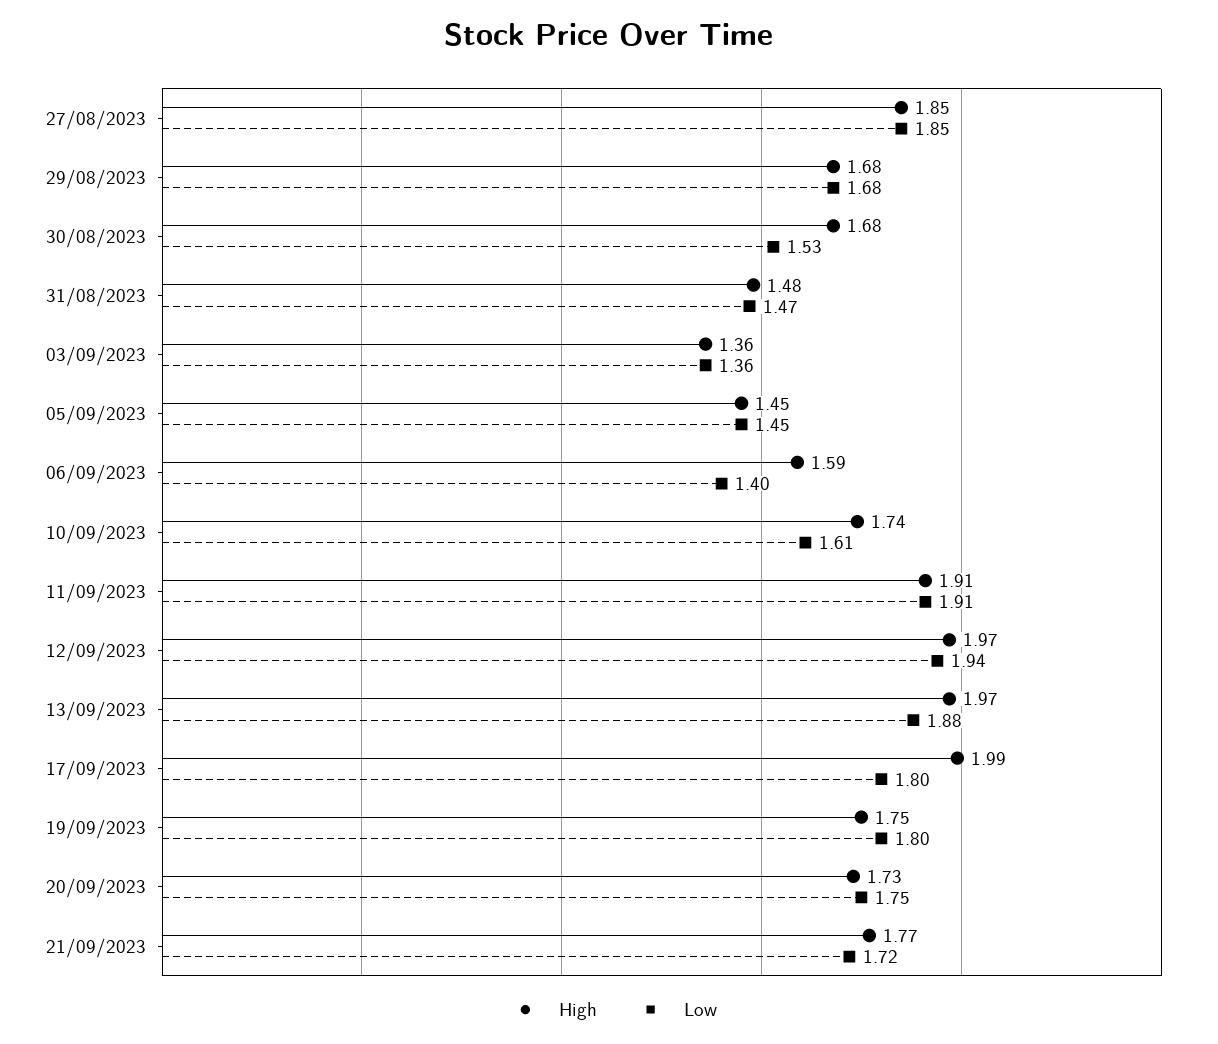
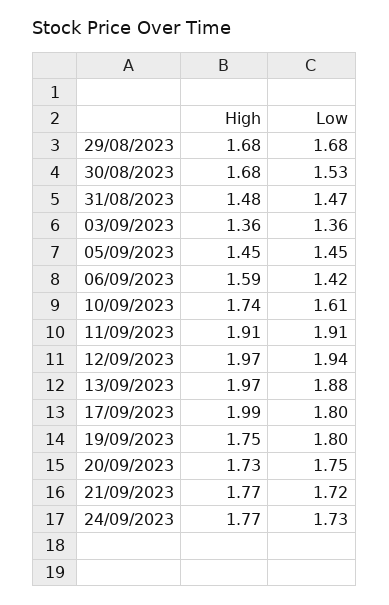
High, 27/08/2023: 1.85 -> none
Low, 27/08/2023: 1.85 -> none
Low, 06/09/2023: 1.4 -> 1.42
High, 24/09/2023: none -> 1.77
Low, 24/09/2023: none -> 1.73

